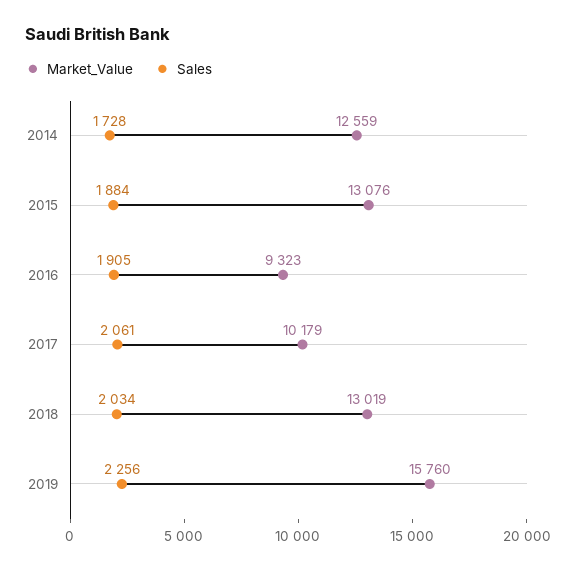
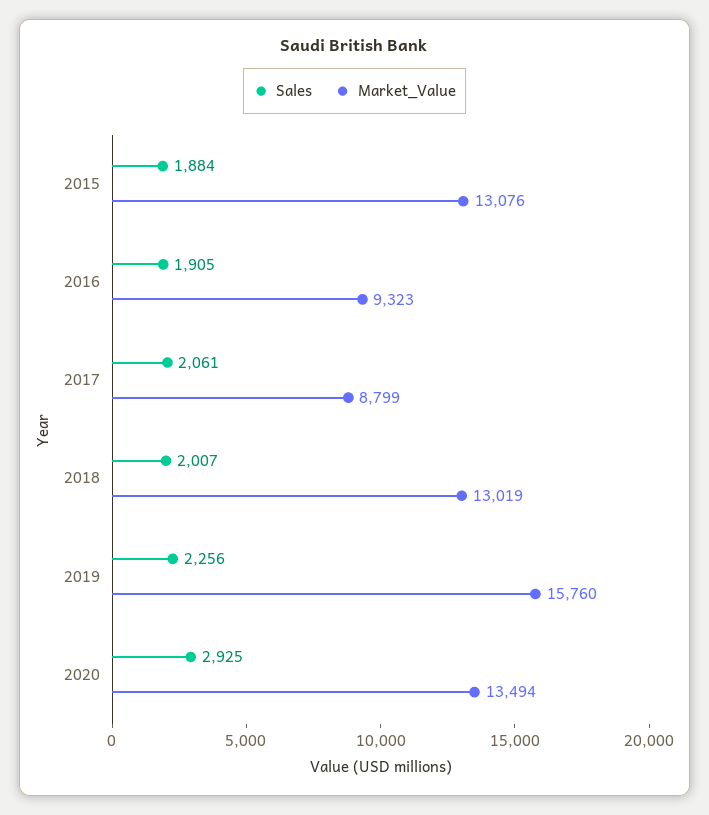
Market_Value, 2014: 12559 -> none
Sales, 2014: 1728 -> none
Market_Value, 2017: 10179 -> 8799
Sales, 2018: 2034 -> 2007
Sales, 2020: none -> 2925
Market_Value, 2020: none -> 13494

